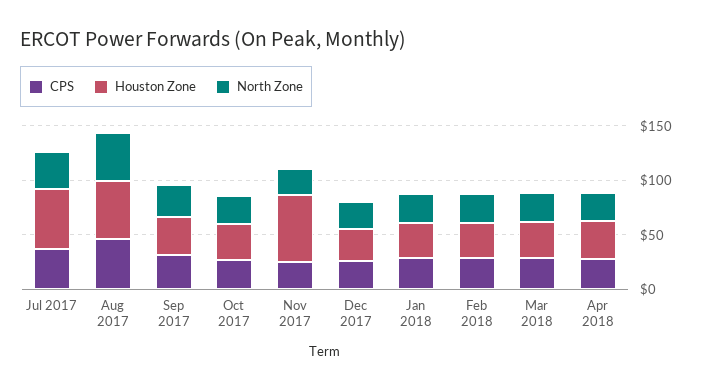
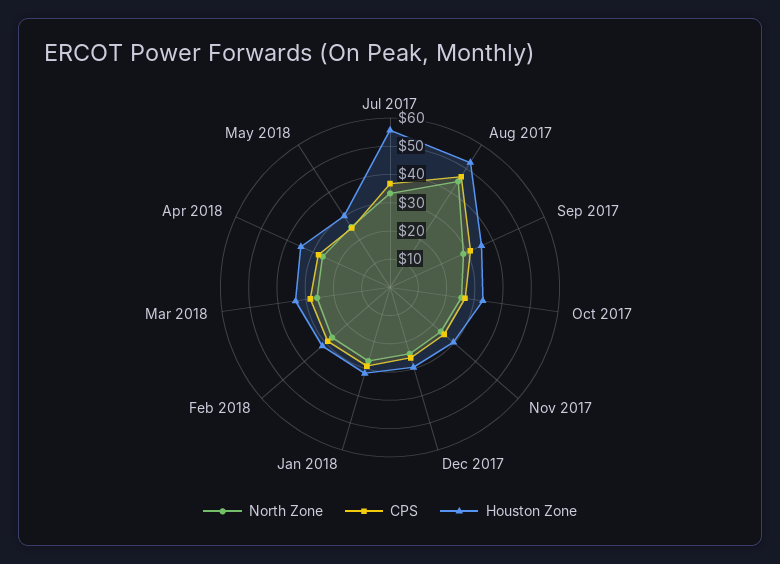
Houston Zone, Nov 2017: 60 -> 30
North Zone, May 2018: none -> 25
CPS, May 2018: none -> 25
Houston Zone, May 2018: none -> 30

